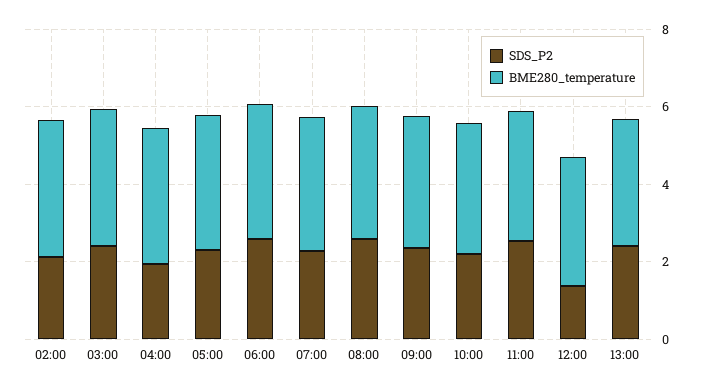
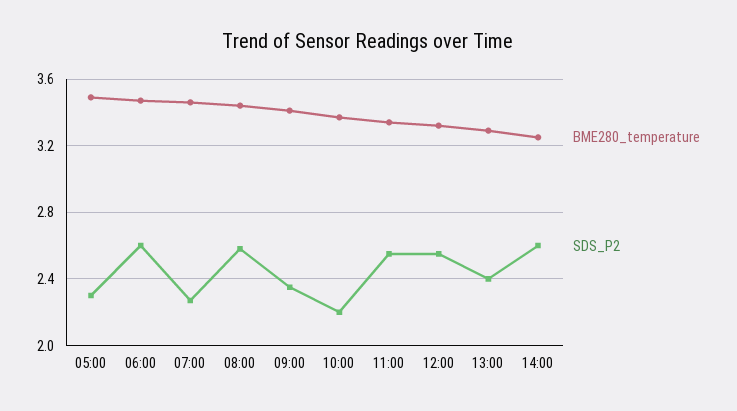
SDS_P2, 02:00: 2 -> none
BME280_temperature, 02:00: 3.5 -> none
SDS_P2, 03:00: 2.5 -> none
BME280_temperature, 03:00: 3.5 -> none
SDS_P2, 04:00: 2 -> none
BME280_temperature, 04:00: 3.5 -> none
SDS_P2, 12:00: 1.5 -> 2.55
BME280_temperature, 14:00: none -> 3.25
SDS_P2, 14:00: none -> 2.6

